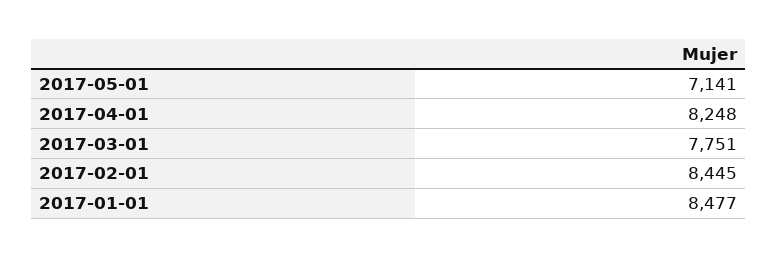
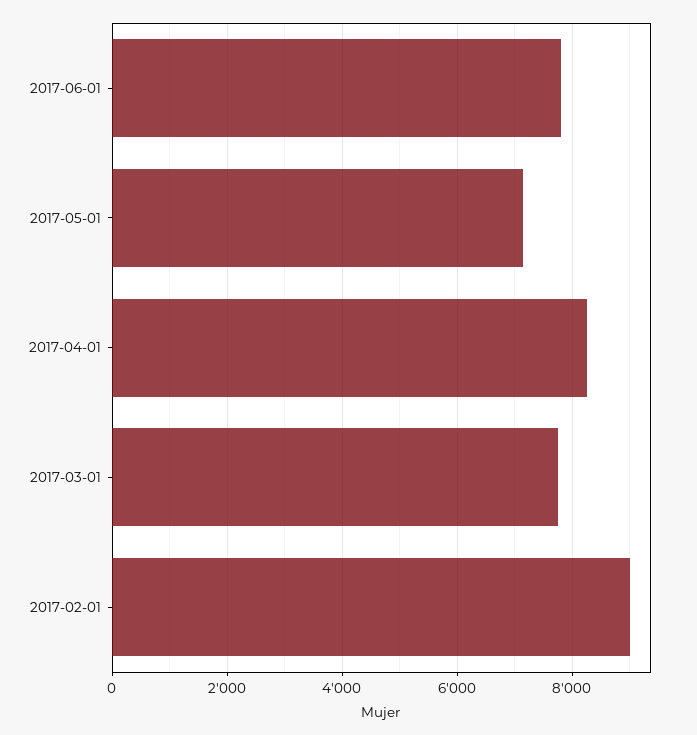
2017-02-01: 8445 -> 9000
2017-01-01: 8477 -> none
2017-06-01: none -> 7800

